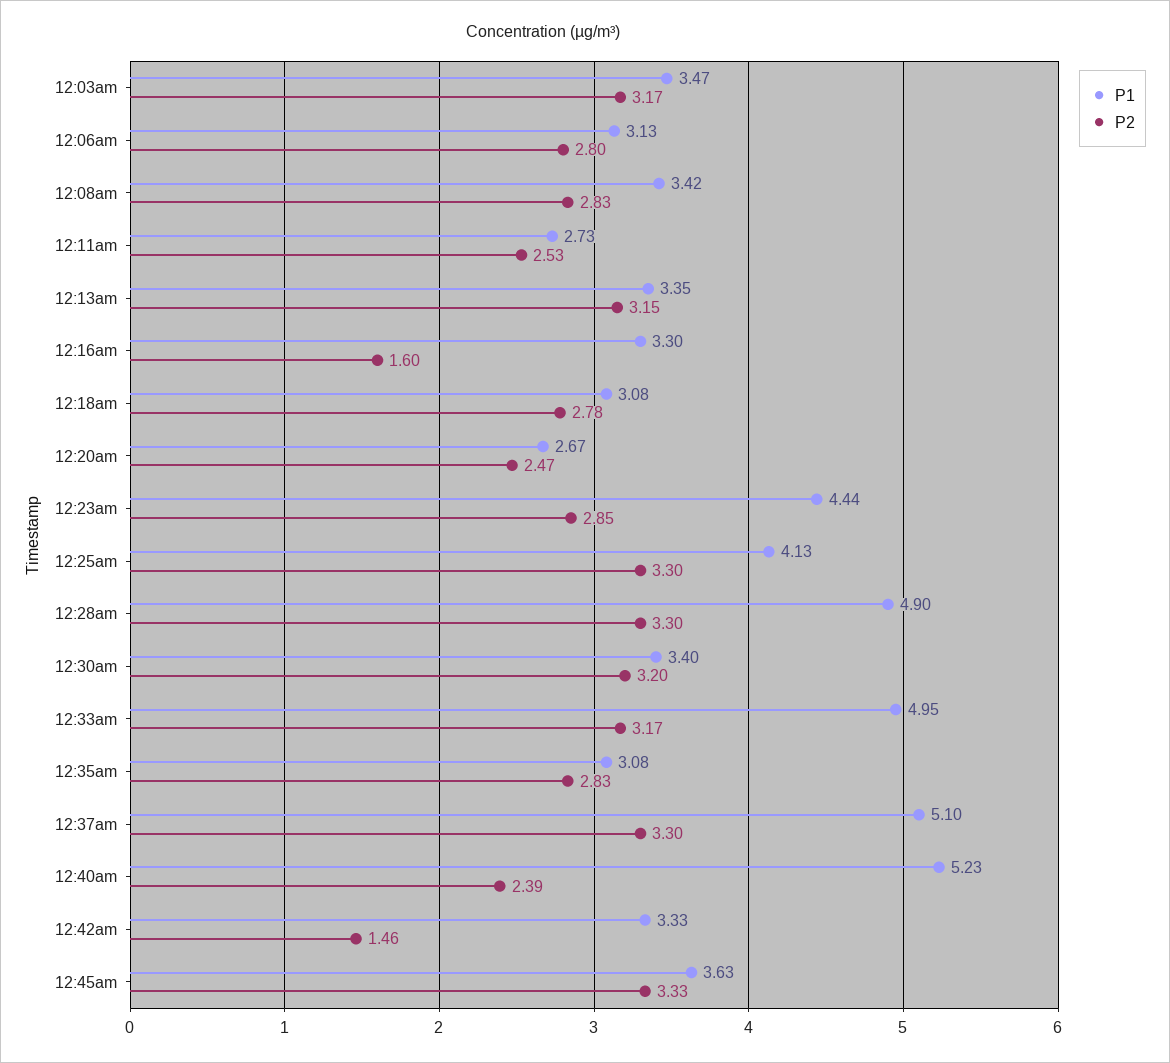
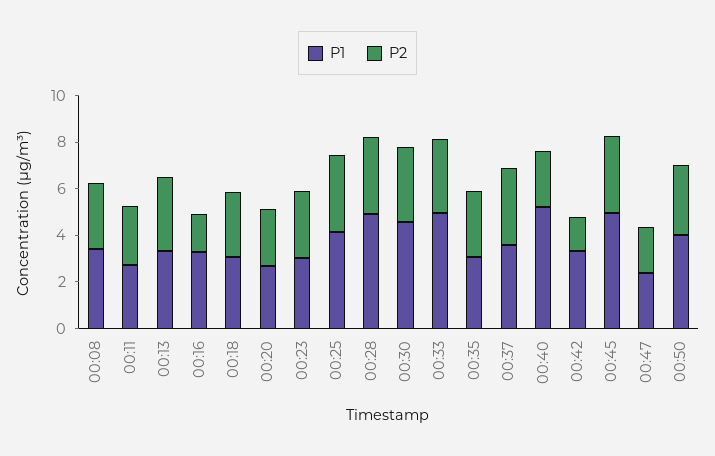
P1, 12:03am: 3.47 -> none
P2, 12:03am: 3.17 -> none
P1, 12:06am: 3.13 -> none
P2, 12:06am: 2.8 -> none
P1, 12:23am: 4.44 -> 3
P1, 12:30am: 3.4 -> 4.5
P1, 12:37am: 5.1 -> 3.5
P1, 12:45am: 3.63 -> 5
P1, 00:47: none -> 2.5
P2, 00:47: none -> 2
P1, 00:50: none -> 4
P2, 00:50: none -> 3

